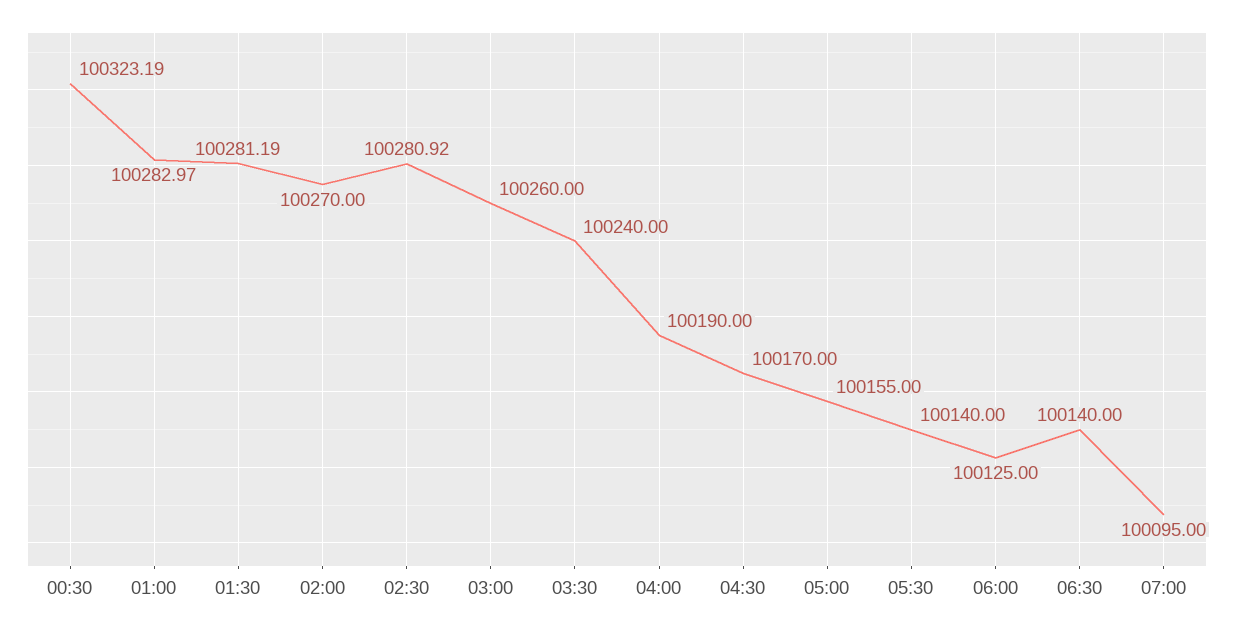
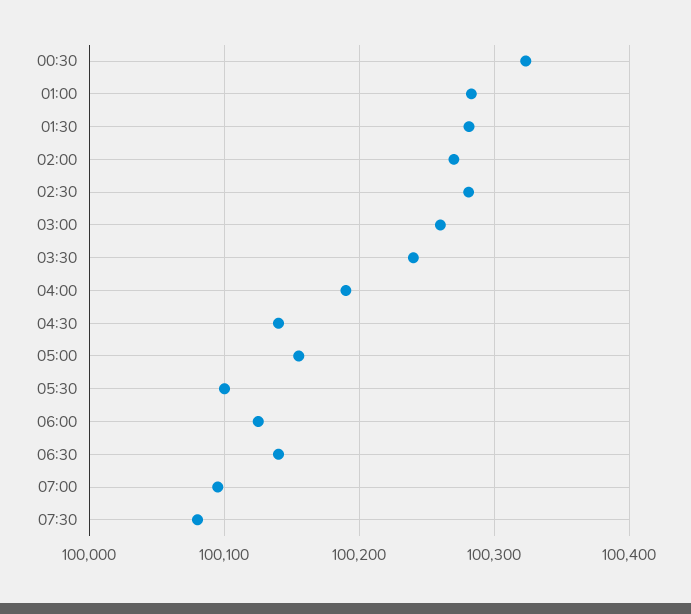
04:30: 100170 -> 100140
05:30: 100140 -> 100100
07:30: none -> 100080

